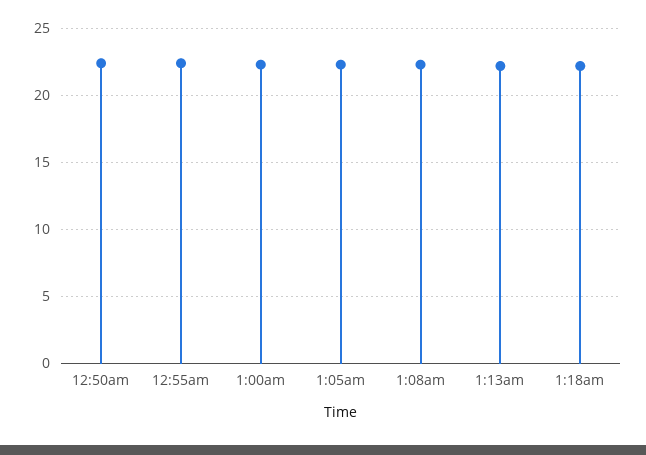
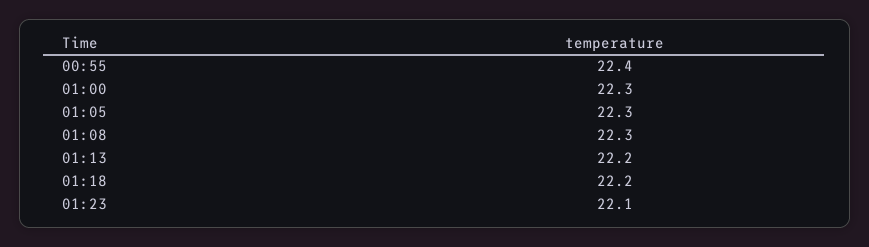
12:50am: 22.5 -> none
01:23: none -> 22.1

